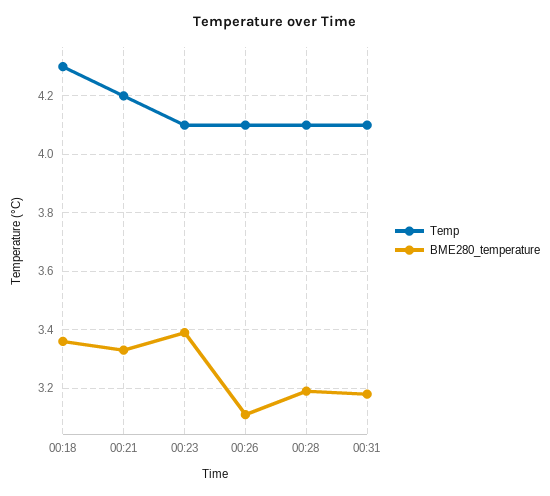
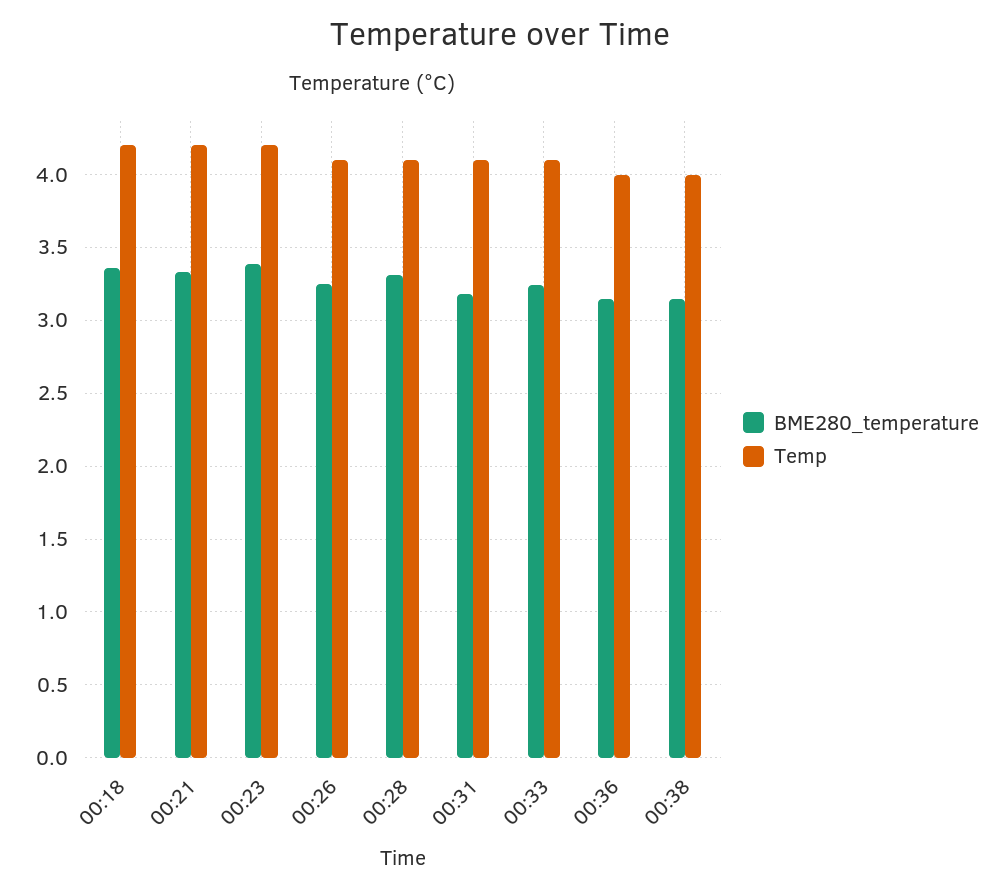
Temp, 00:18: 4.3 -> 4.2
Temp, 00:23: 4.1 -> 4.2
BME280_temperature, 00:26: 3.1 -> 3.25
BME280_temperature, 00:28: 3.2 -> 3.3
BME280_temperature, 00:33: none -> 3.25
Temp, 00:33: none -> 4.1
BME280_temperature, 00:36: none -> 3.15
Temp, 00:36: none -> 4
BME280_temperature, 00:38: none -> 3.15
Temp, 00:38: none -> 4

